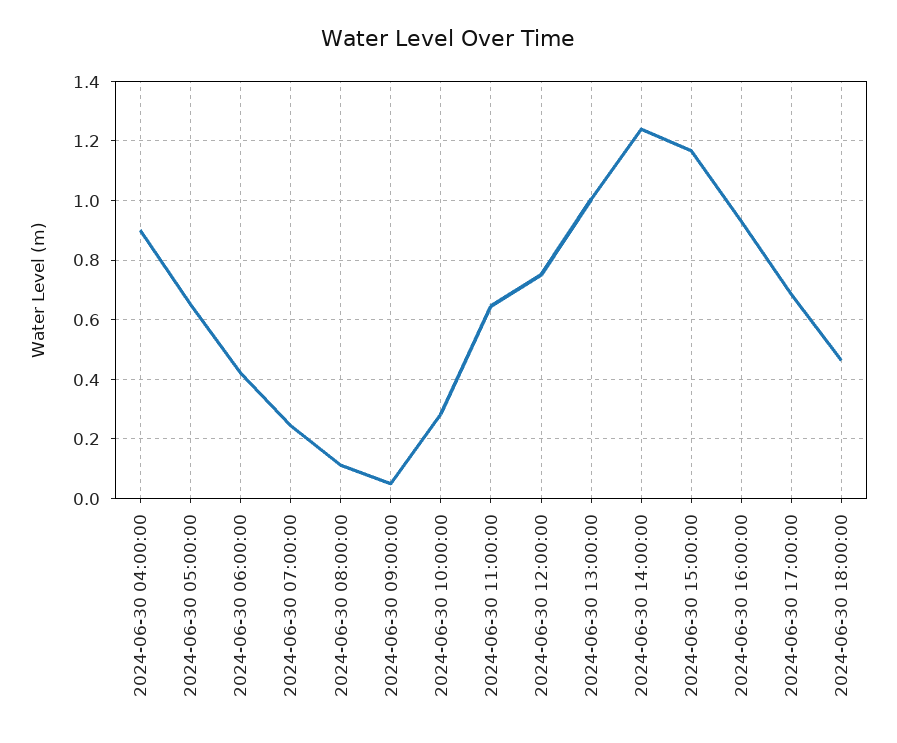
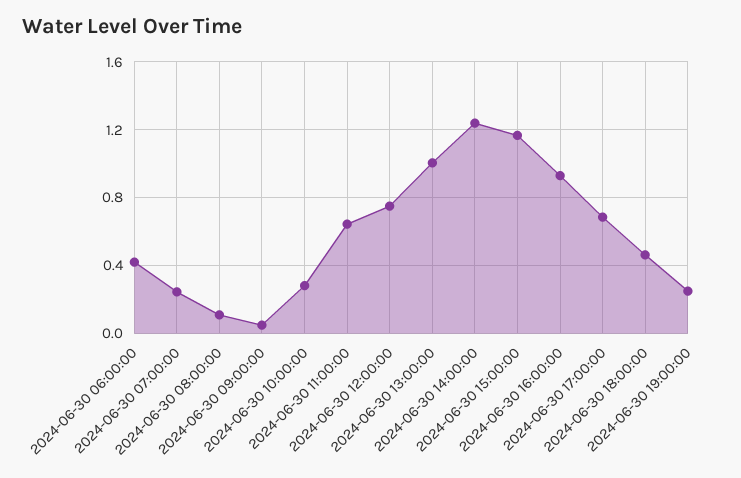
2024-06-30 04:00:00: 0.9 -> none
2024-06-30 05:00:00: 0.65 -> none
2024-06-30 19:00:00: none -> 0.25

